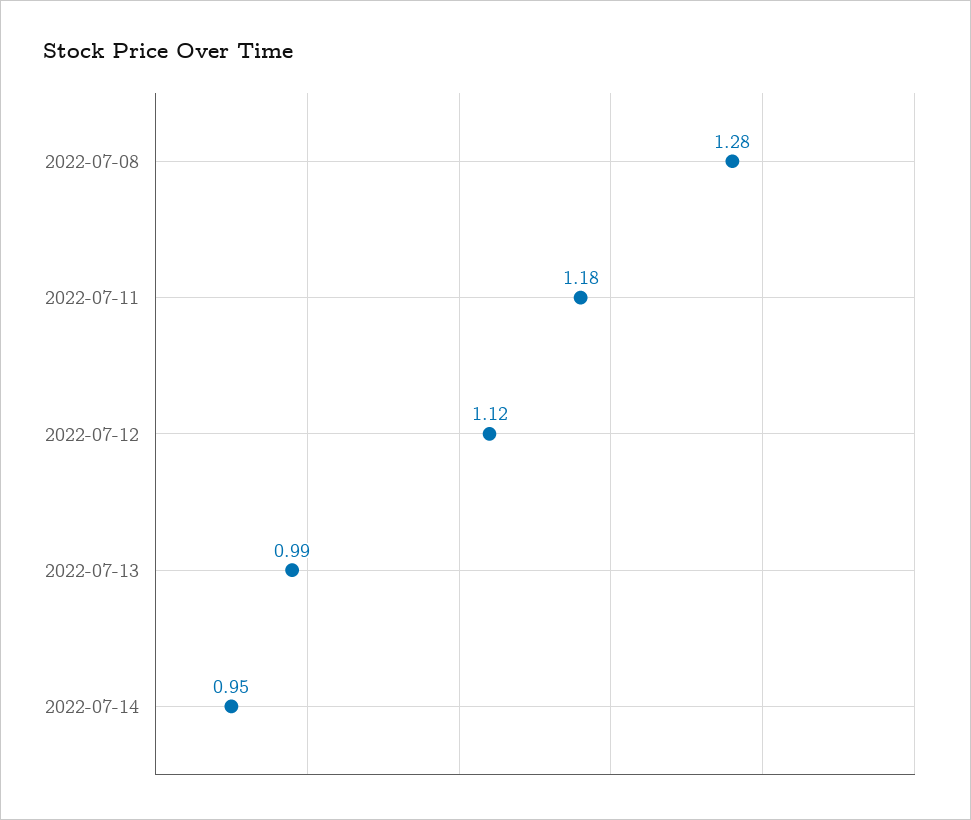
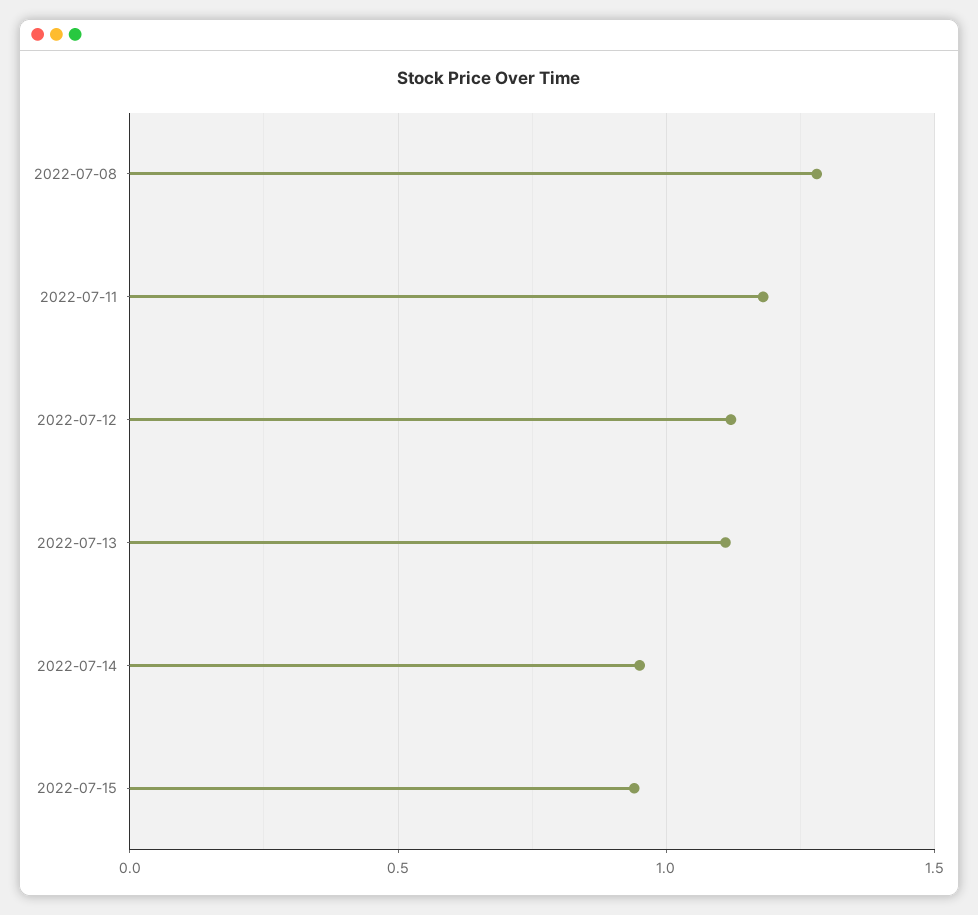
2022-07-13: 0.99 -> 1.1
2022-07-15: none -> 0.95

